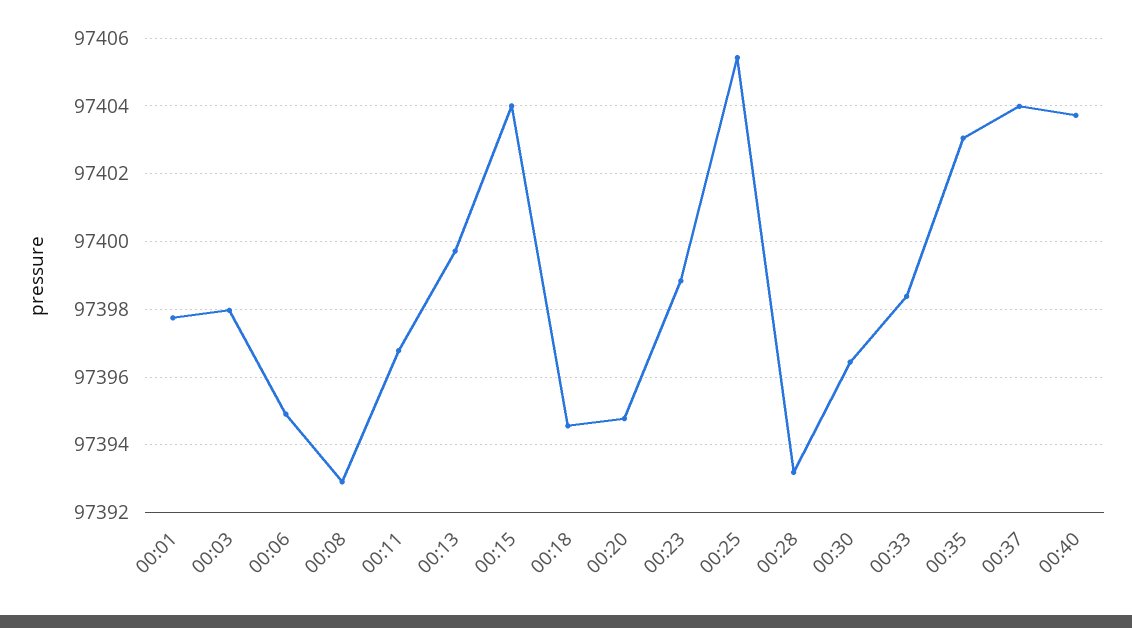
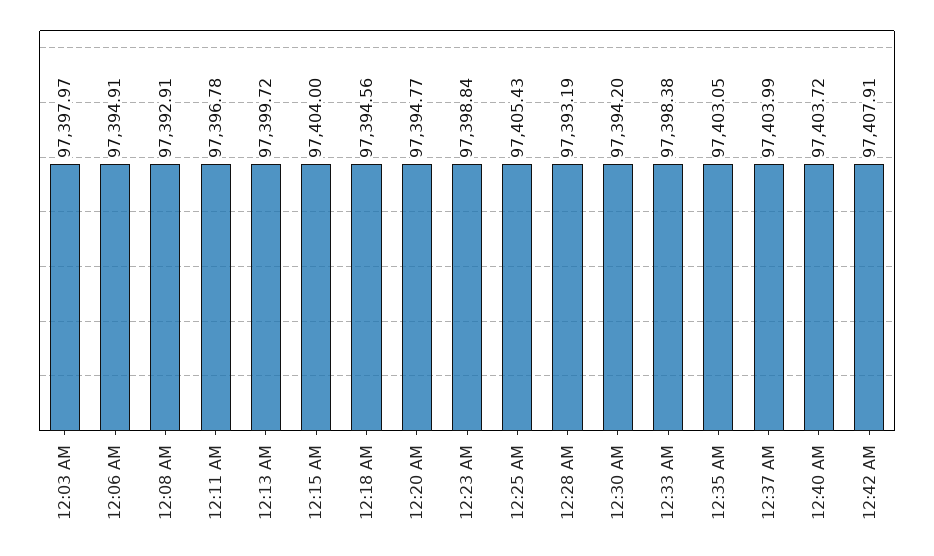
00:01: 97397.8 -> none
00:30: 97396.4 -> 97394.2
12:42 AM: none -> 97407.91

